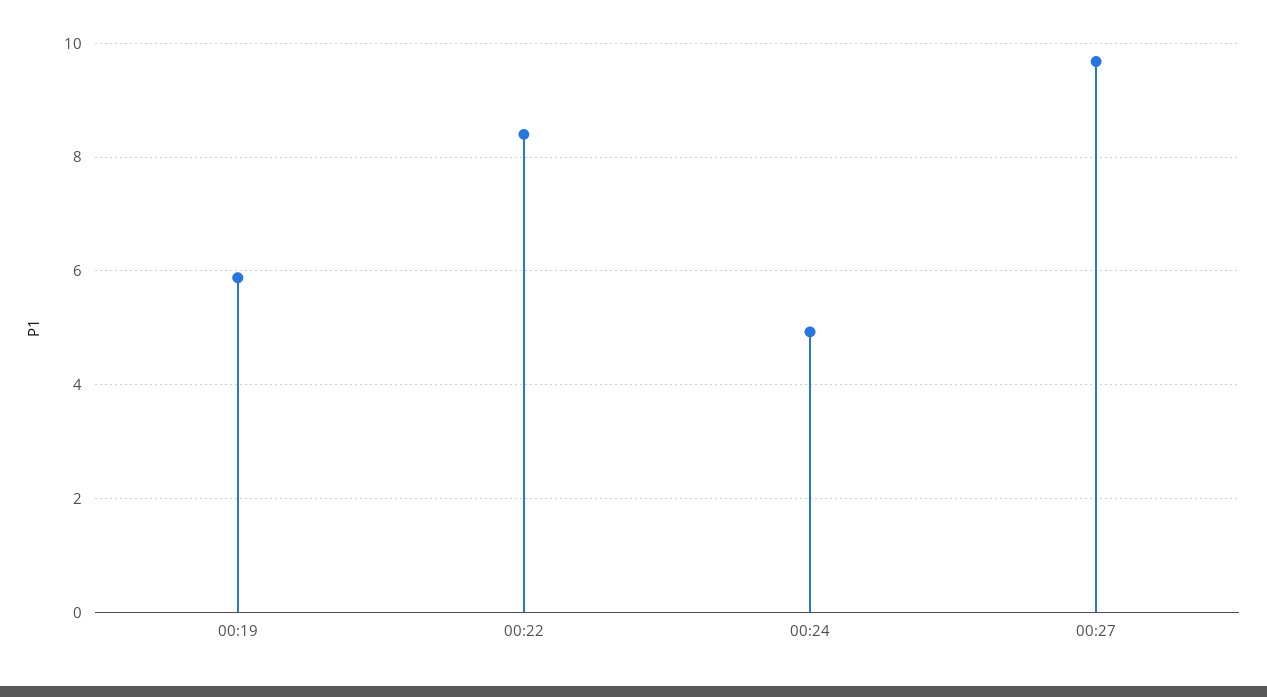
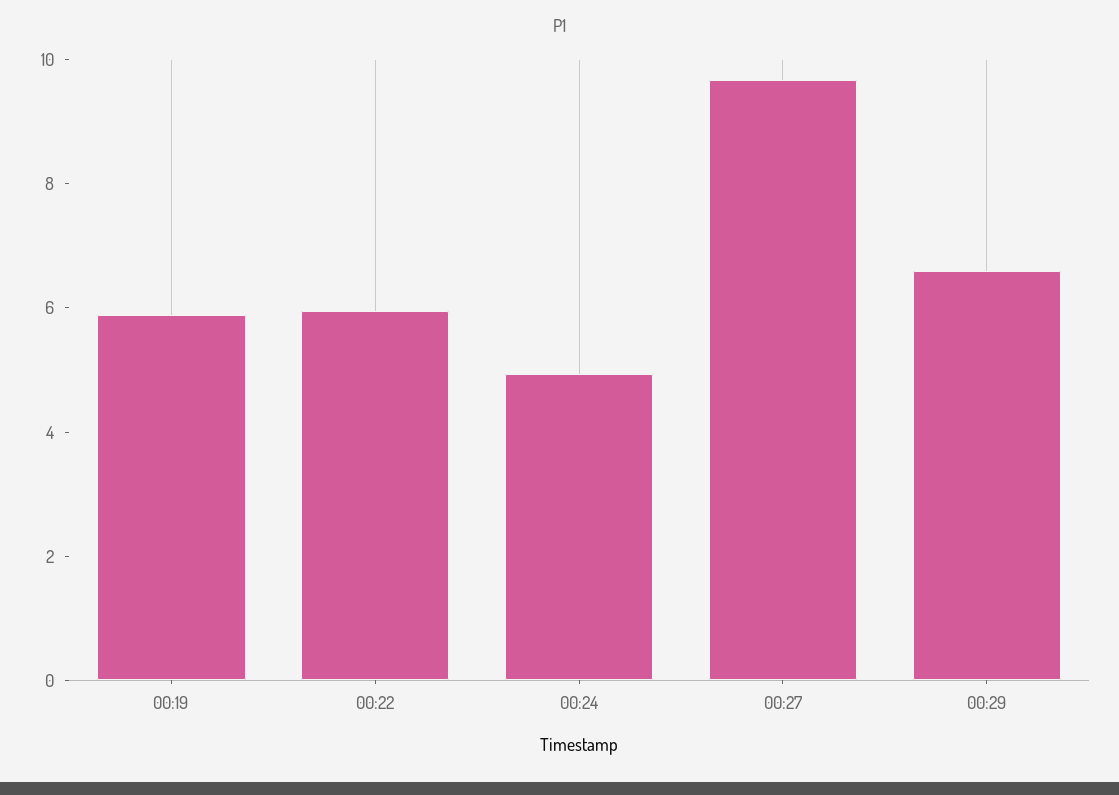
00:22: 8.4 -> 6
00:29: none -> 6.5

